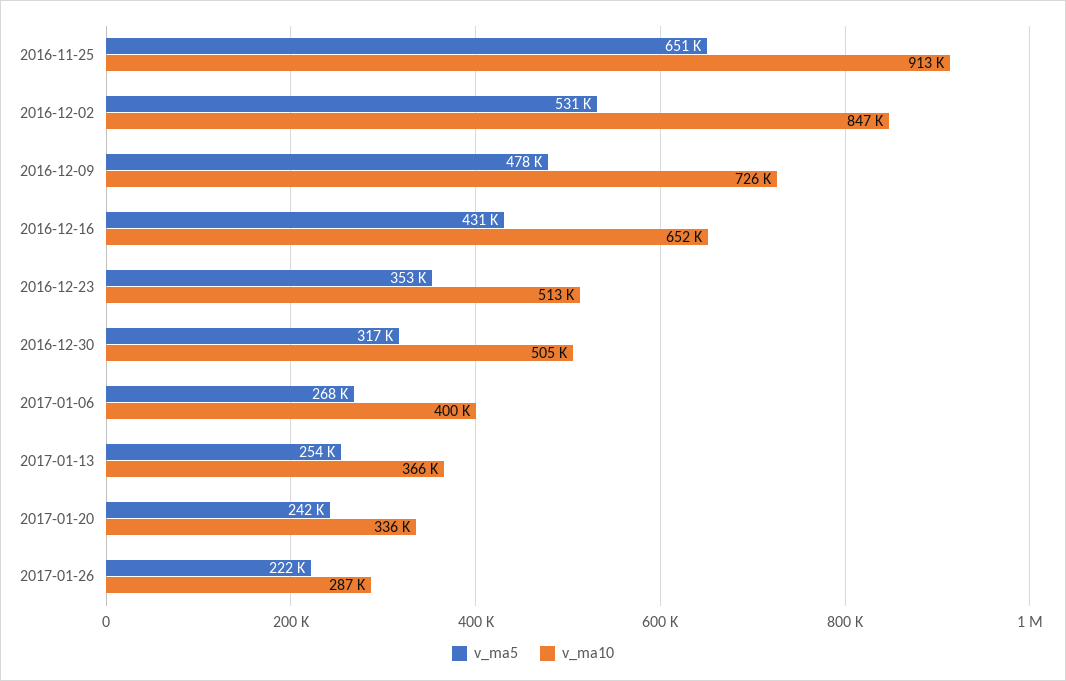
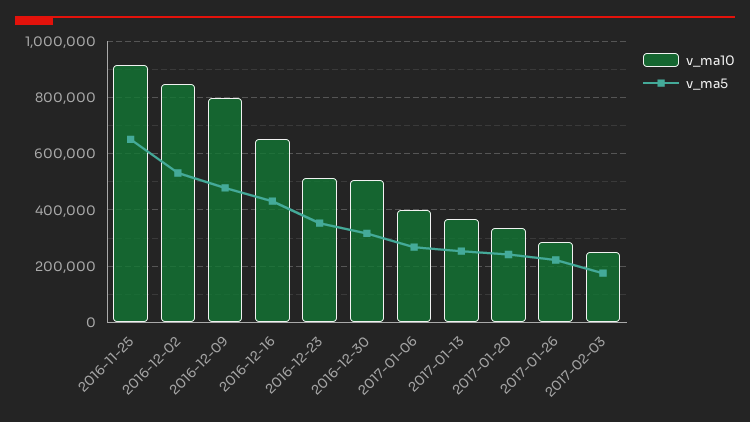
v_ma10, 2016-12-09: 726000 -> 800000
v_ma10, 2017-02-03: none -> 250000
v_ma5, 2017-02-03: none -> 175000

